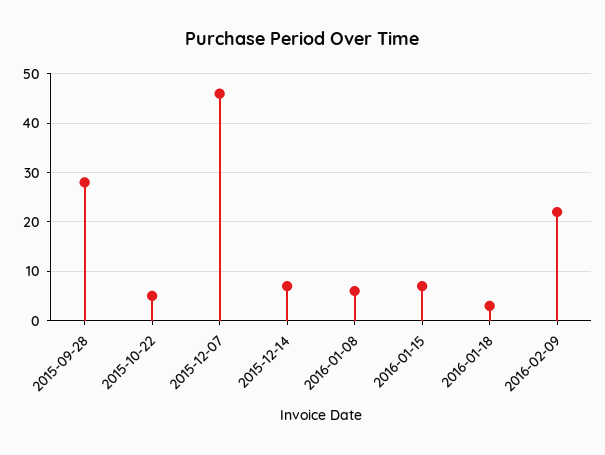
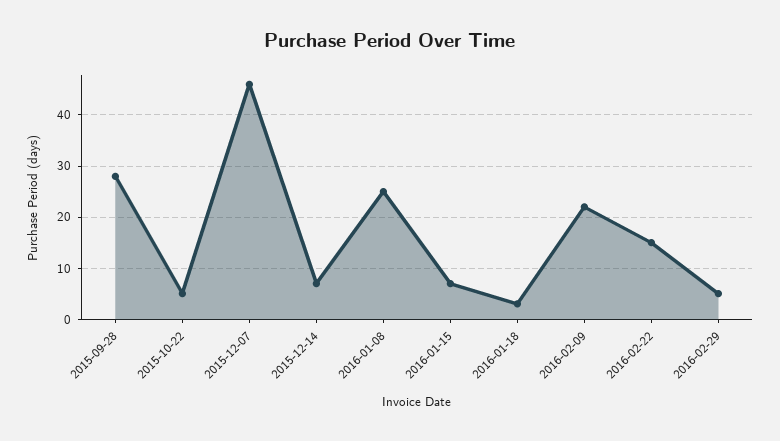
2016-01-08: 5 -> 25
2016-02-22: none -> 15
2016-02-29: none -> 5

